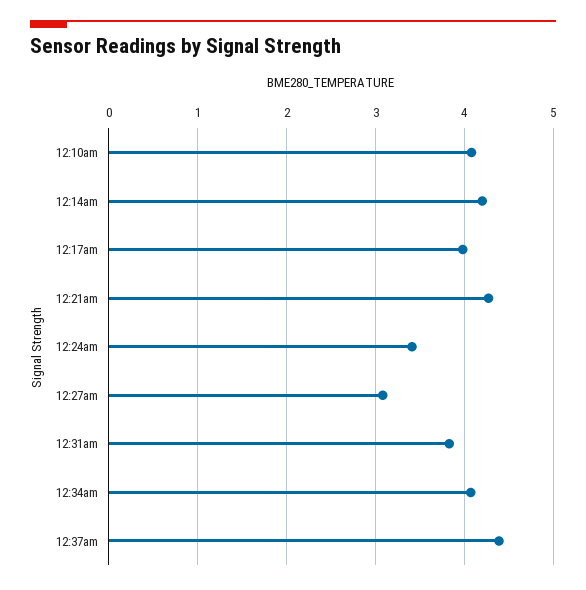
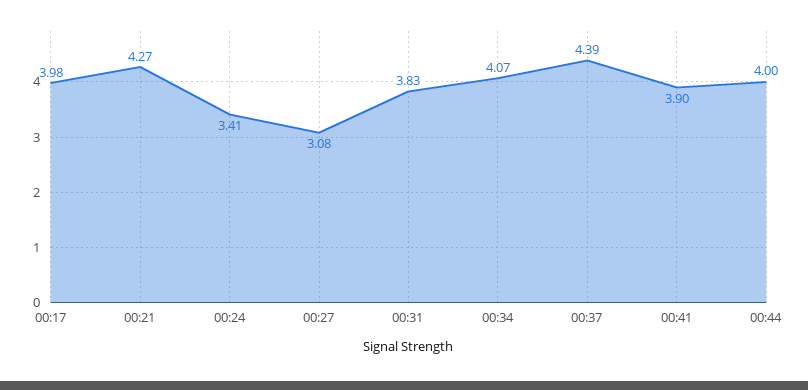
12:10am: 4.1 -> none
12:14am: 4.2 -> none
00:41: none -> 3.9
00:44: none -> 4

